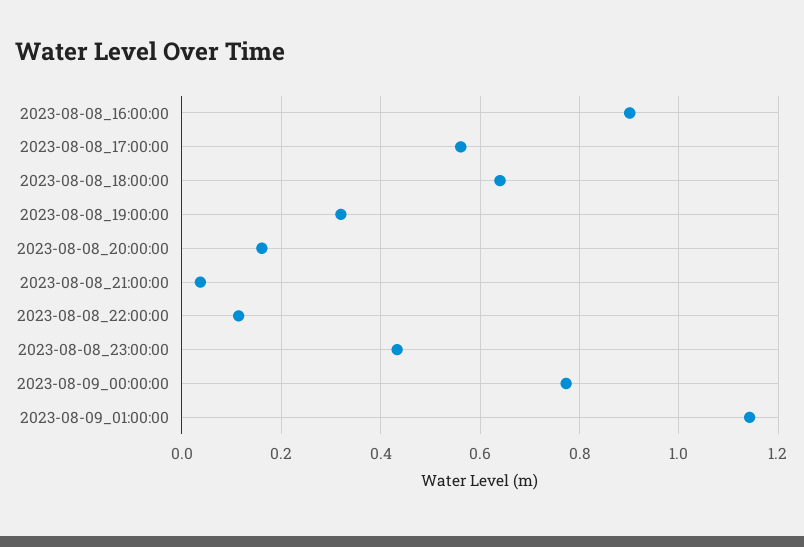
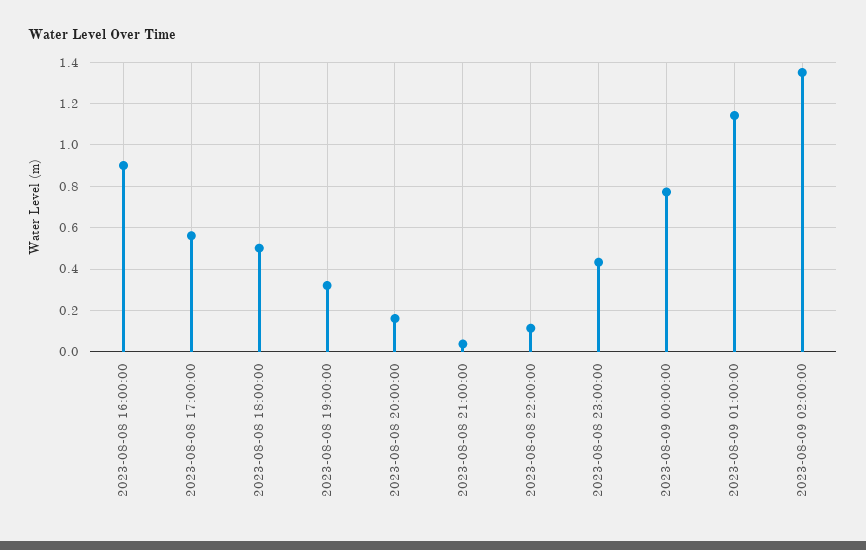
2023-08-08_18:00:00: 0.64 -> 0.5
2023-08-09 02:00:00: none -> 1.35

